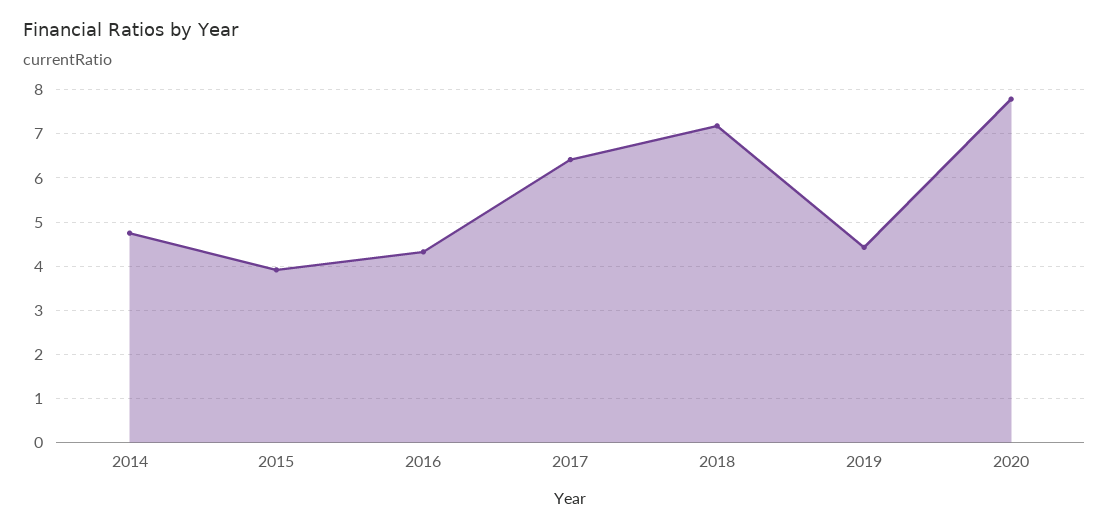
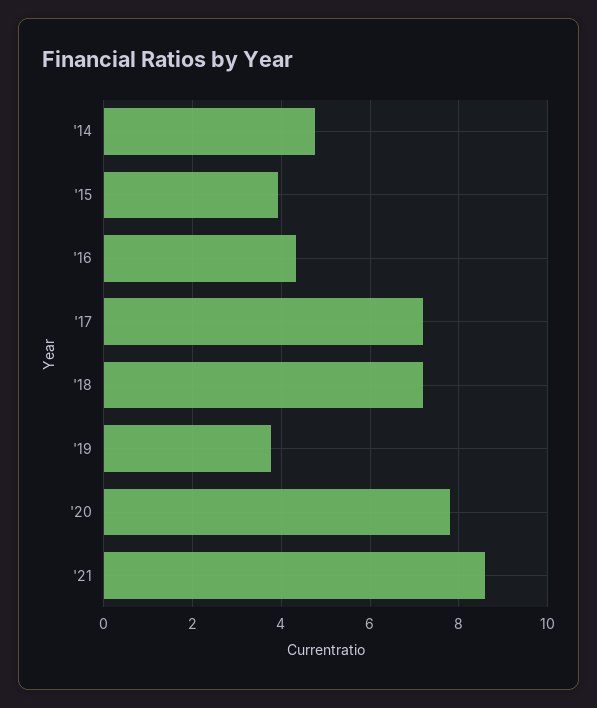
2017: 6.4 -> 7.2
2019: 4.4 -> 3.8
'21: none -> 8.6

